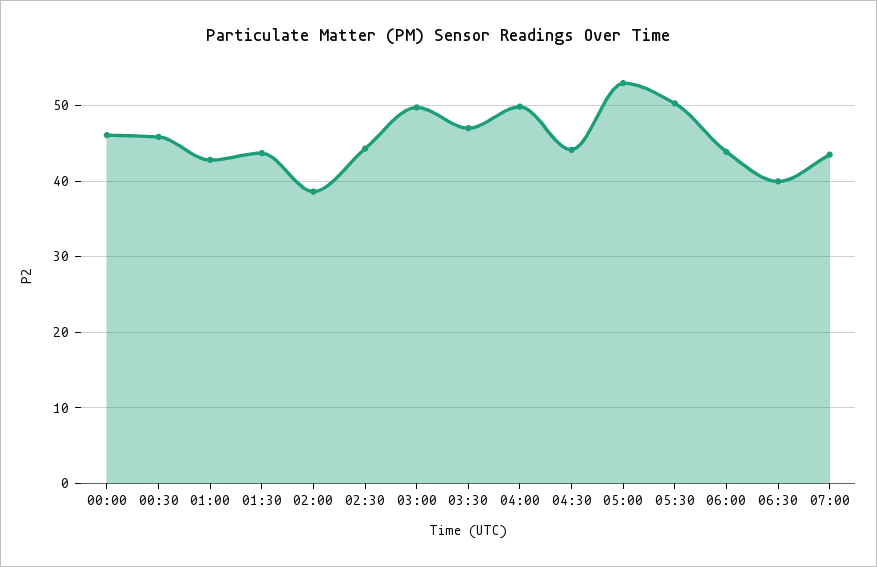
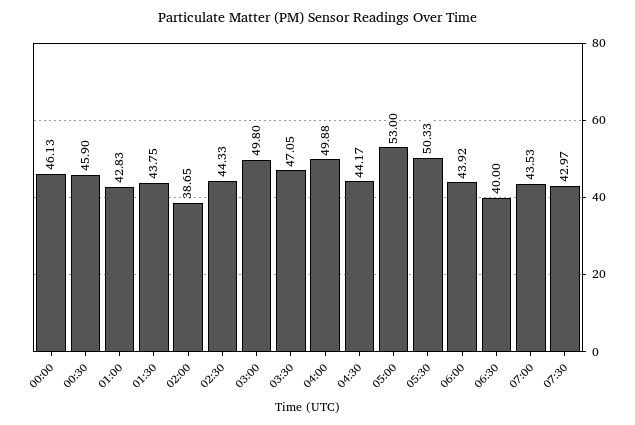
07:30: none -> 42.97

